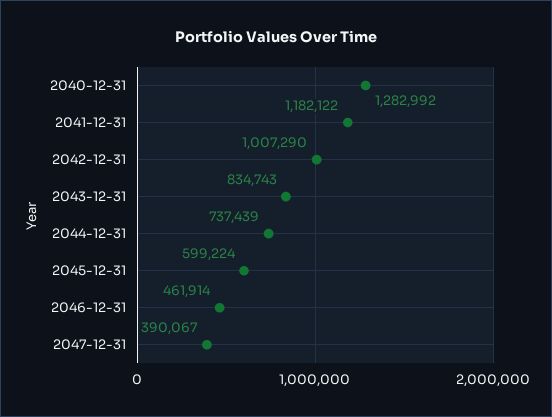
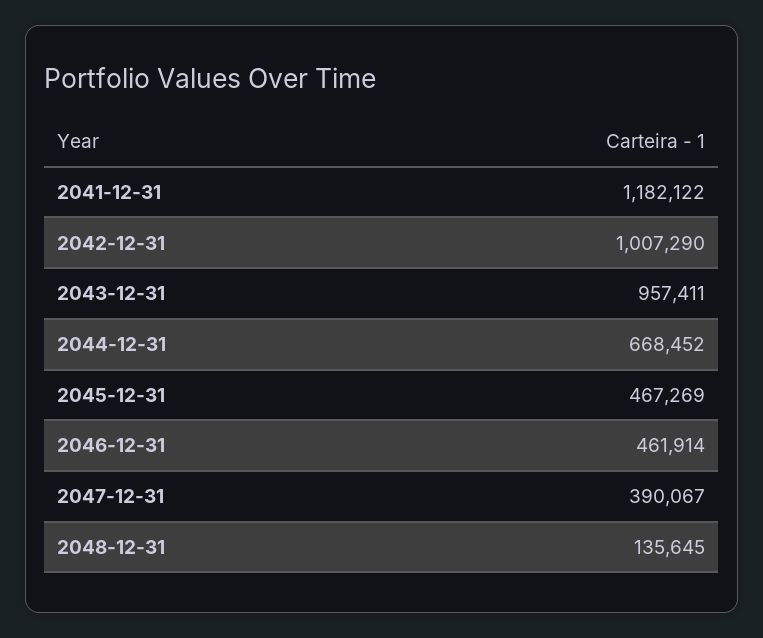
2040-12-31: 1282992 -> none
2043-12-31: 834743 -> 957411
2044-12-31: 737439 -> 668452
2045-12-31: 599224 -> 467269
2048-12-31: none -> 135645

